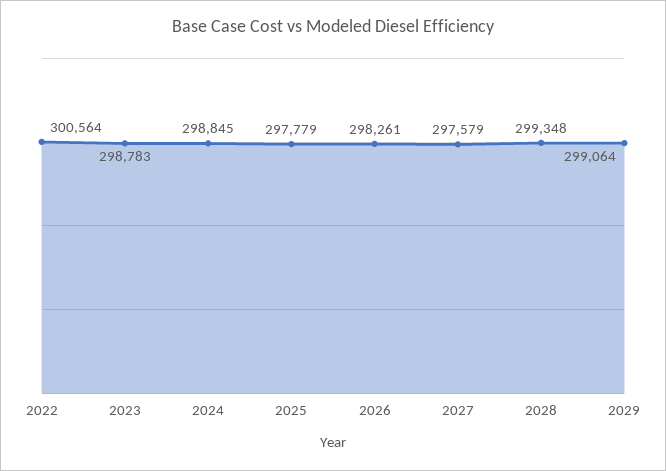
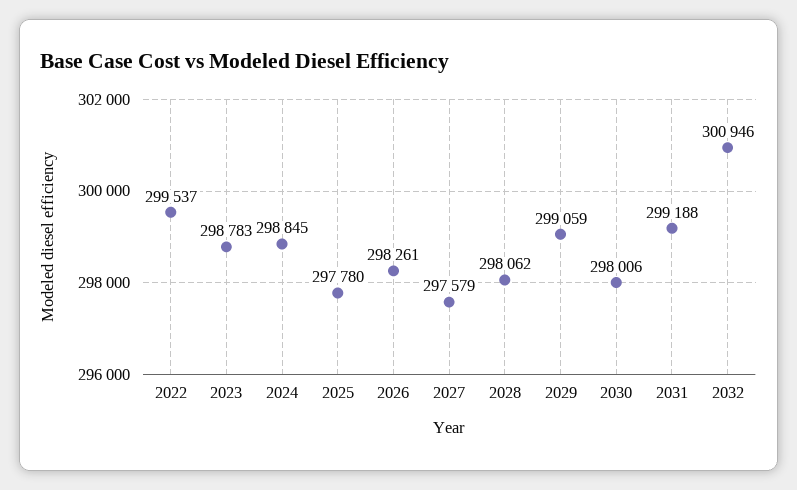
2022: 300564 -> 299537
2025: 297779 -> 297780
2028: 299348 -> 298062
2029: 299064 -> 299059
2030: none -> 298006
2031: none -> 299188
2032: none -> 300946

